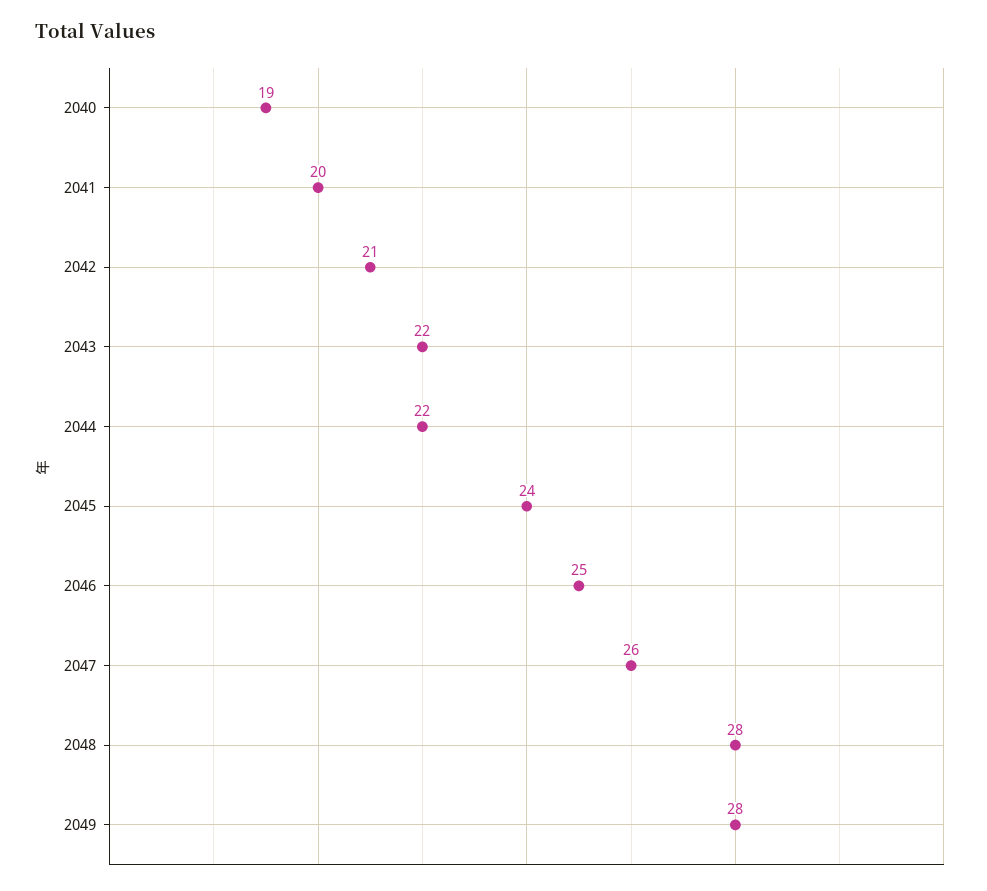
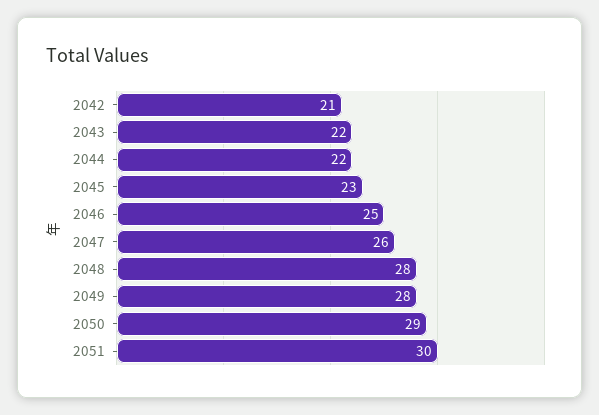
2040: 19 -> none
2041: 20 -> none
2045: 24 -> 23
2050: none -> 29
2051: none -> 30

